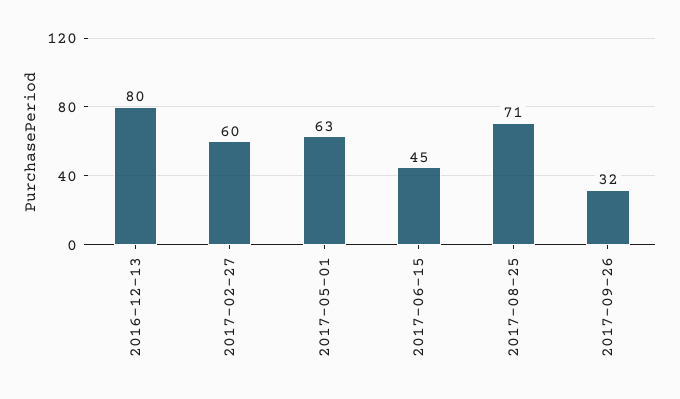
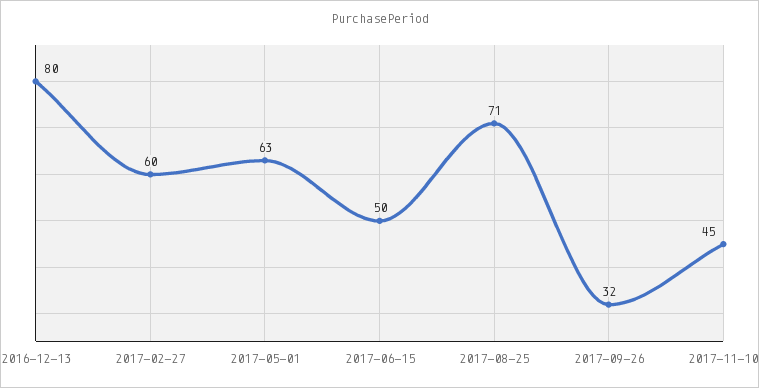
2017-06-15: 45 -> 50
2017-11-10: none -> 45

